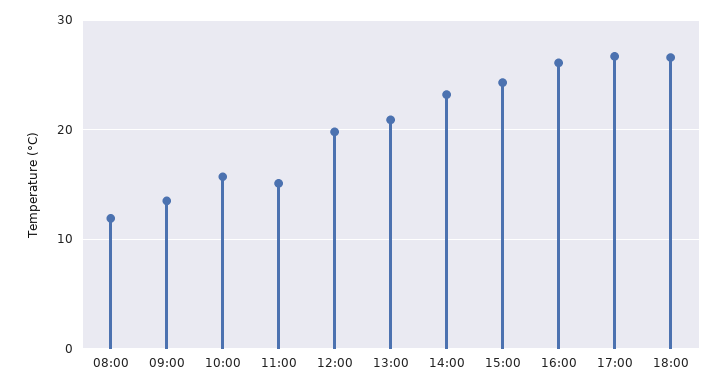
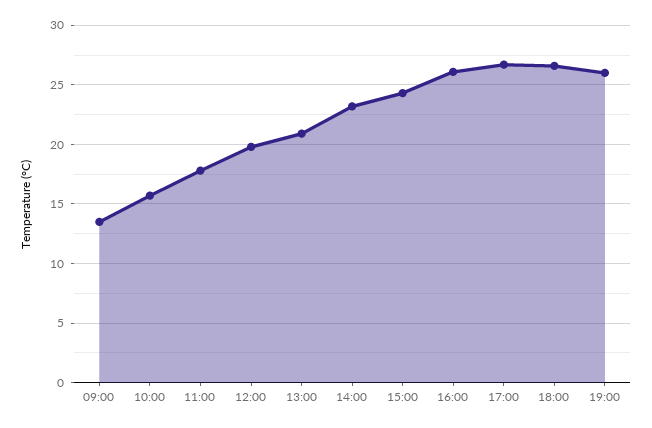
08:00: 12 -> none
11:00: 15 -> 18
19:00: none -> 26

